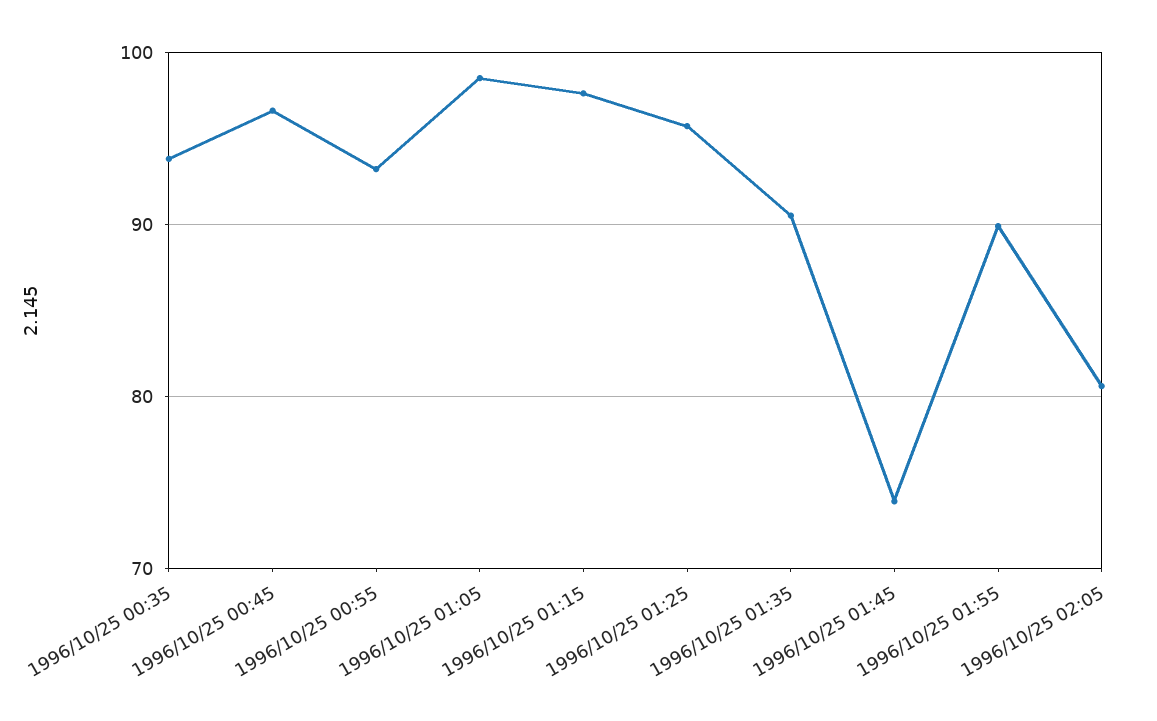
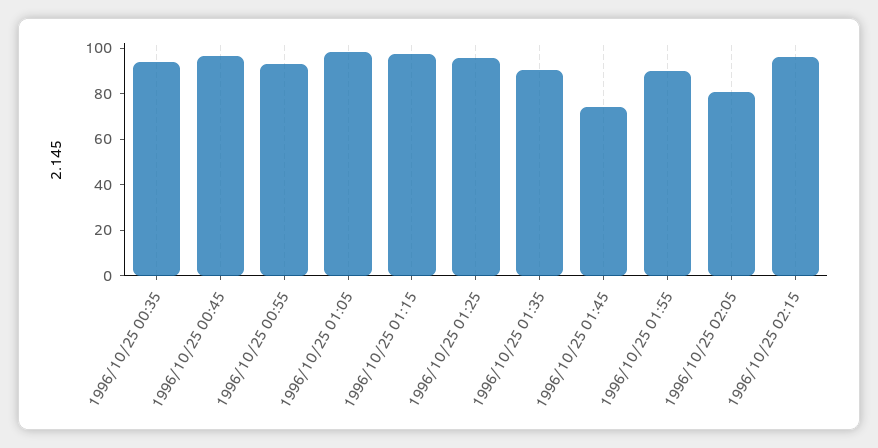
1996/10/25 02:15: none -> 95

